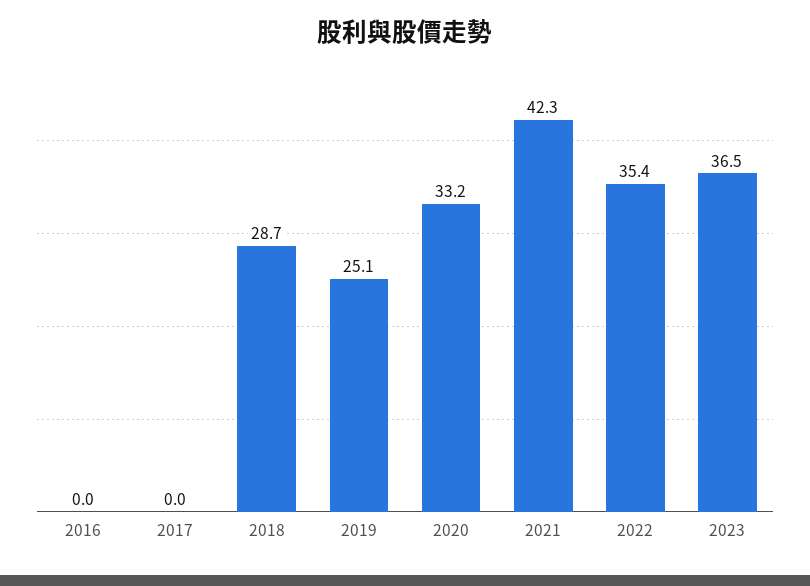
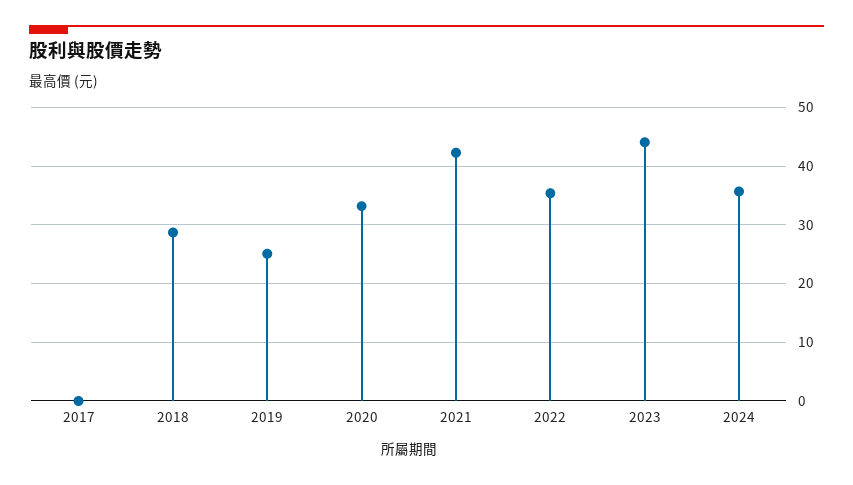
2016: 0 -> none
2023: 36.5 -> 44
2024: none -> 36

